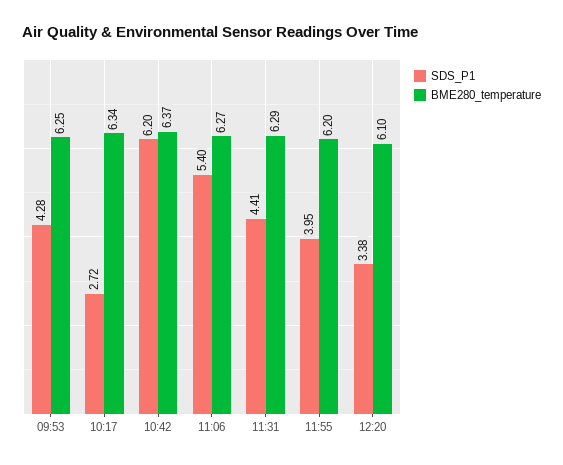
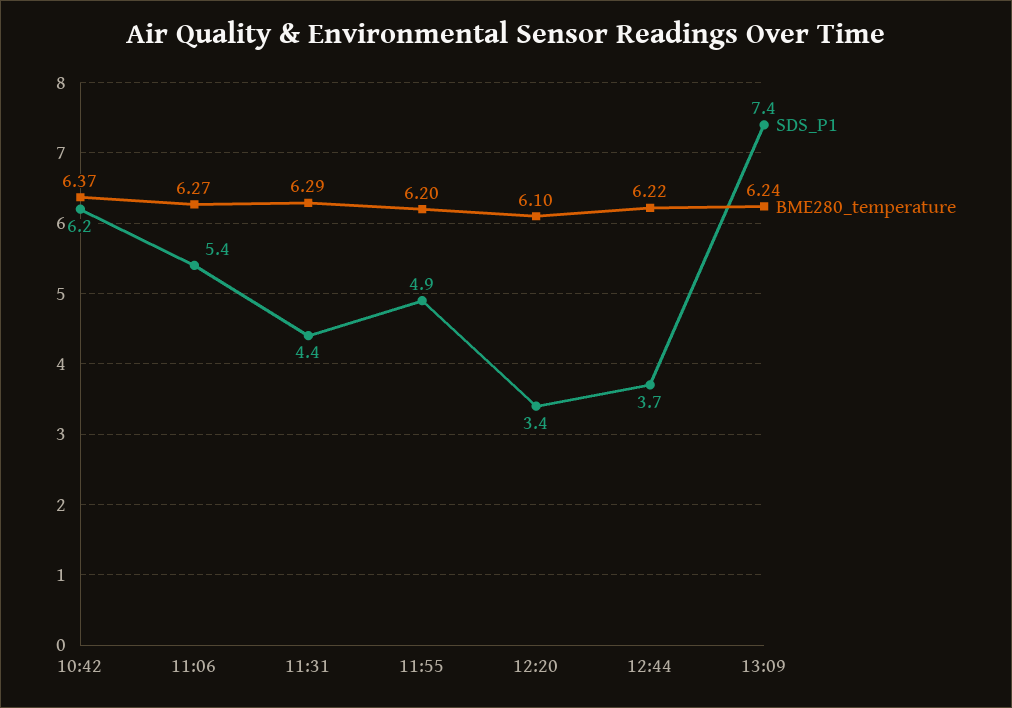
SDS_P1, 09:53: 4.28 -> none
BME280_temperature, 09:53: 6.25 -> none
SDS_P1, 10:17: 2.72 -> none
BME280_temperature, 10:17: 6.34 -> none
SDS_P1, 11:55: 3.95 -> 4.9
SDS_P1, 12:44: none -> 3.7
BME280_temperature, 12:44: none -> 6.22
SDS_P1, 13:09: none -> 7.4
BME280_temperature, 13:09: none -> 6.24

